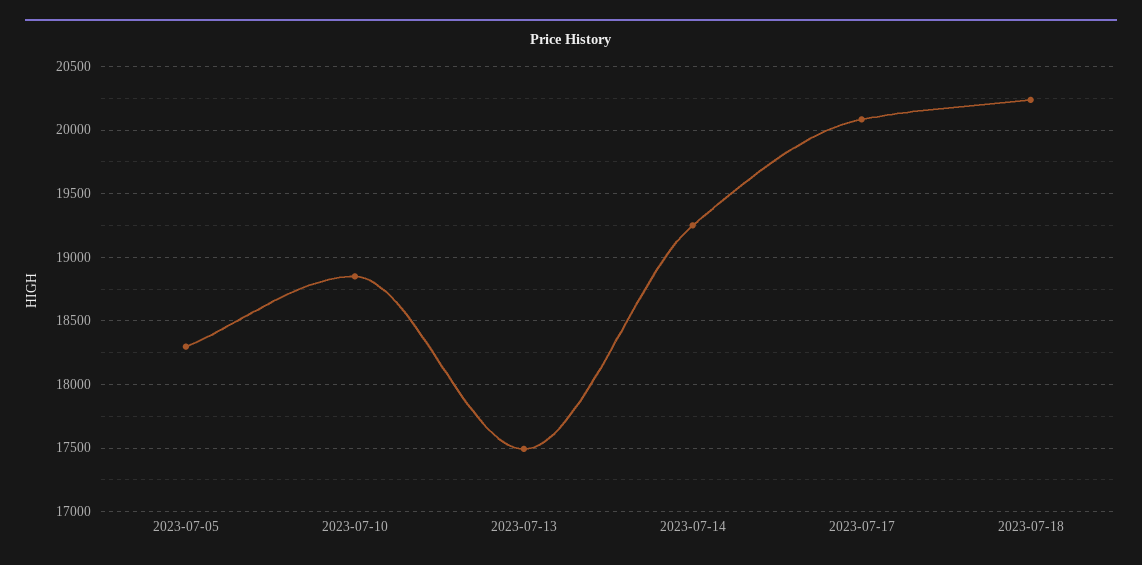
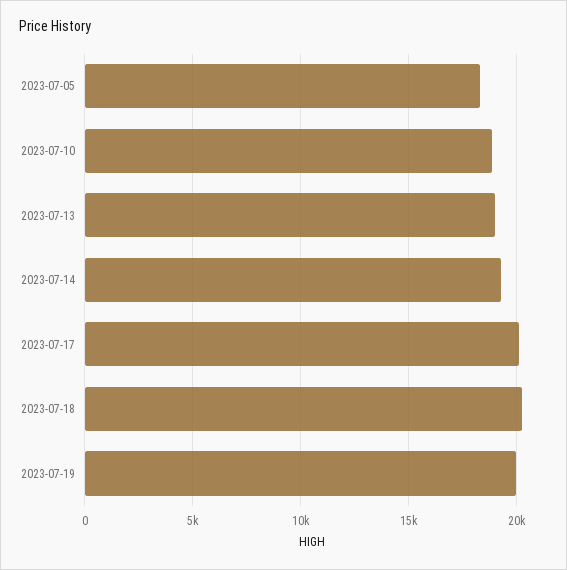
2023-07-13: 17500 -> 19000
2023-07-19: none -> 20000

